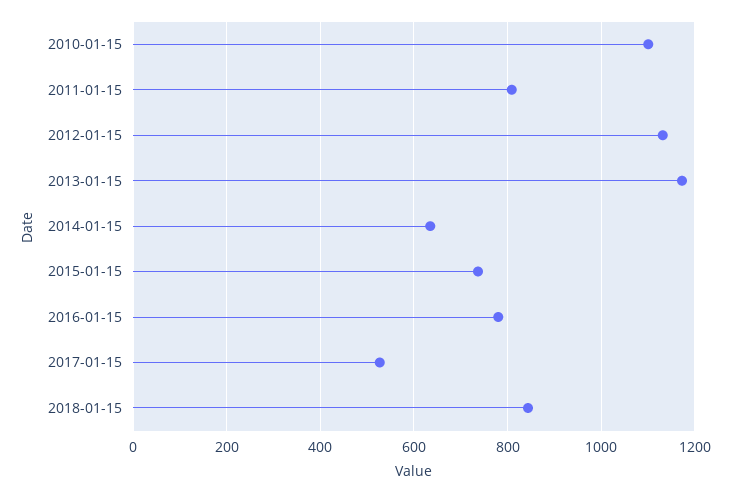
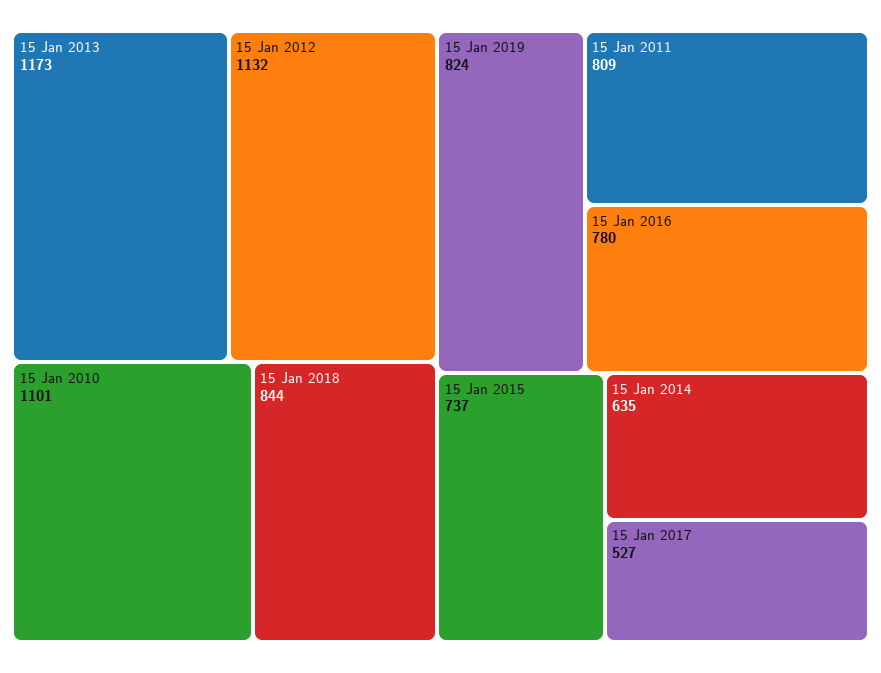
15 Jan 2019: none -> 824

